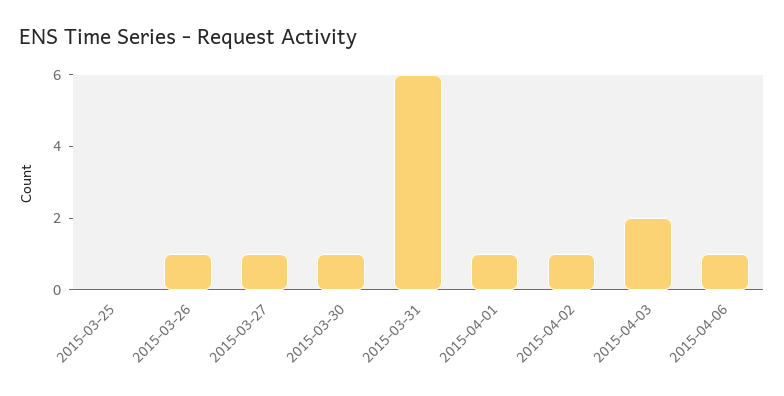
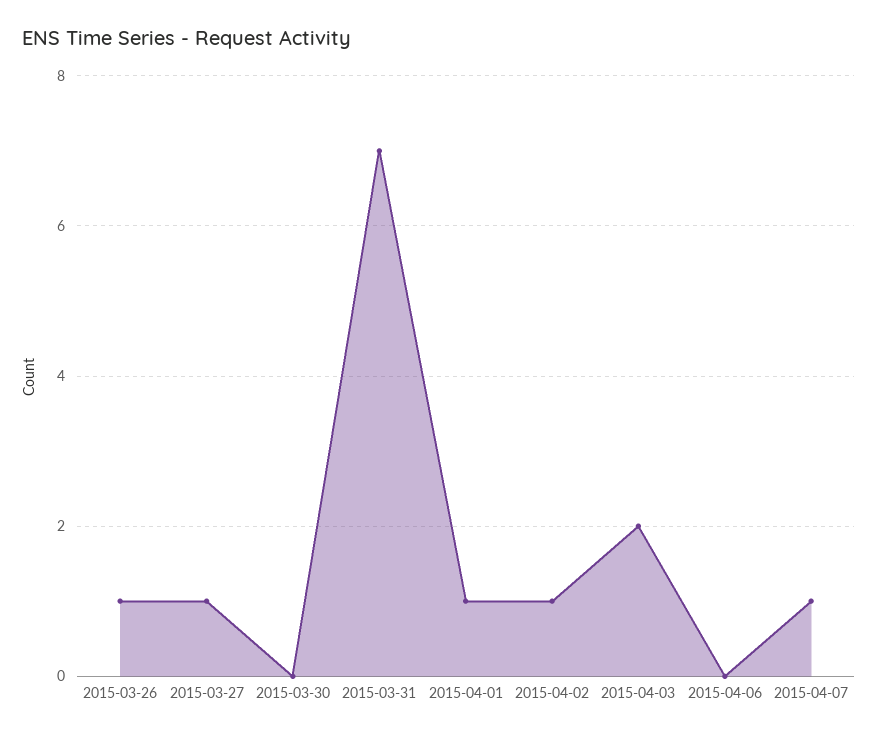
2015-03-25: 0 -> none
2015-03-30: 1 -> 0
2015-03-31: 6 -> 7
2015-04-06: 1 -> 0
2015-04-07: none -> 1

